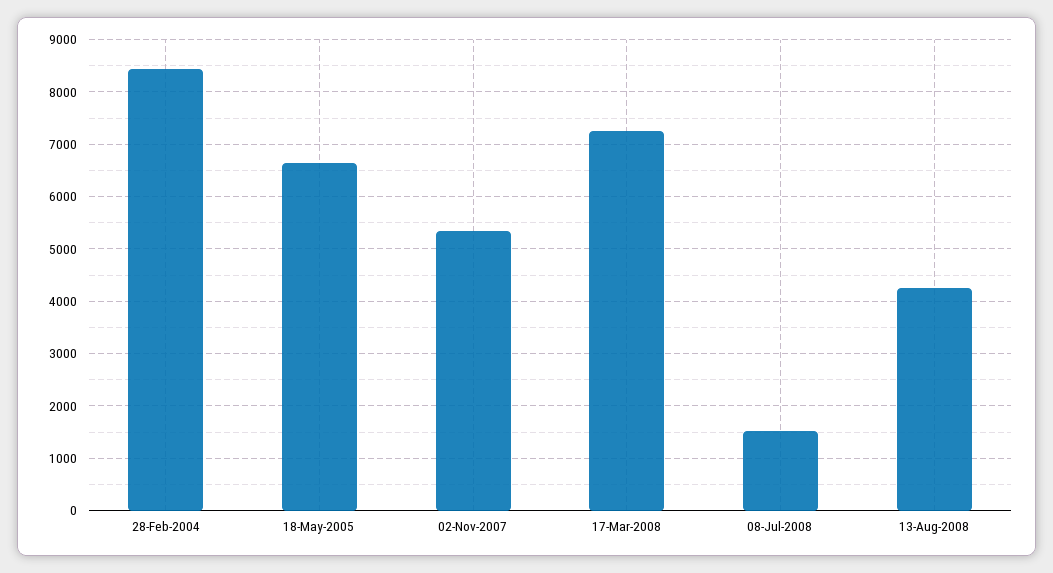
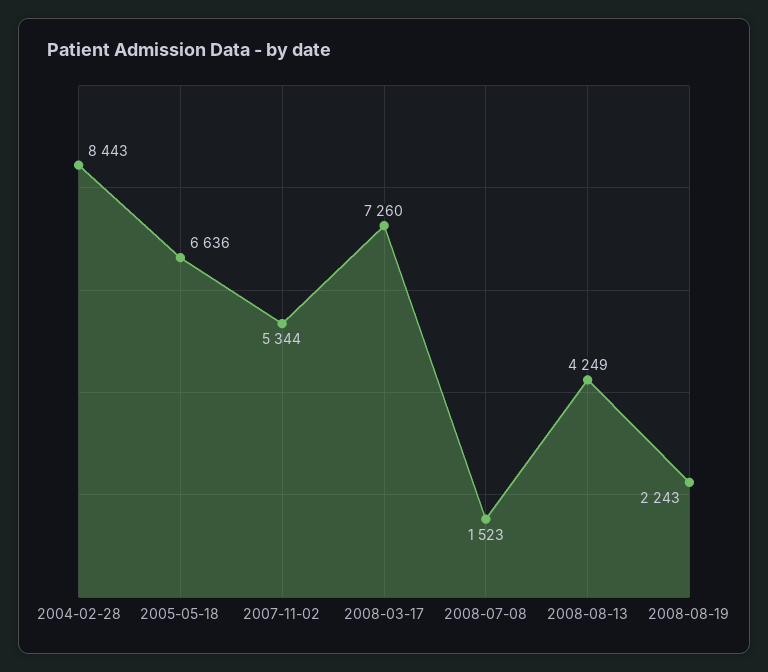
2008-08-19: none -> 2243

